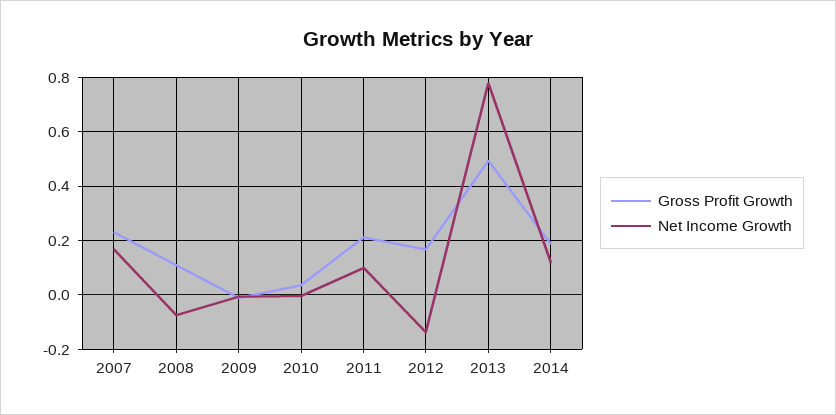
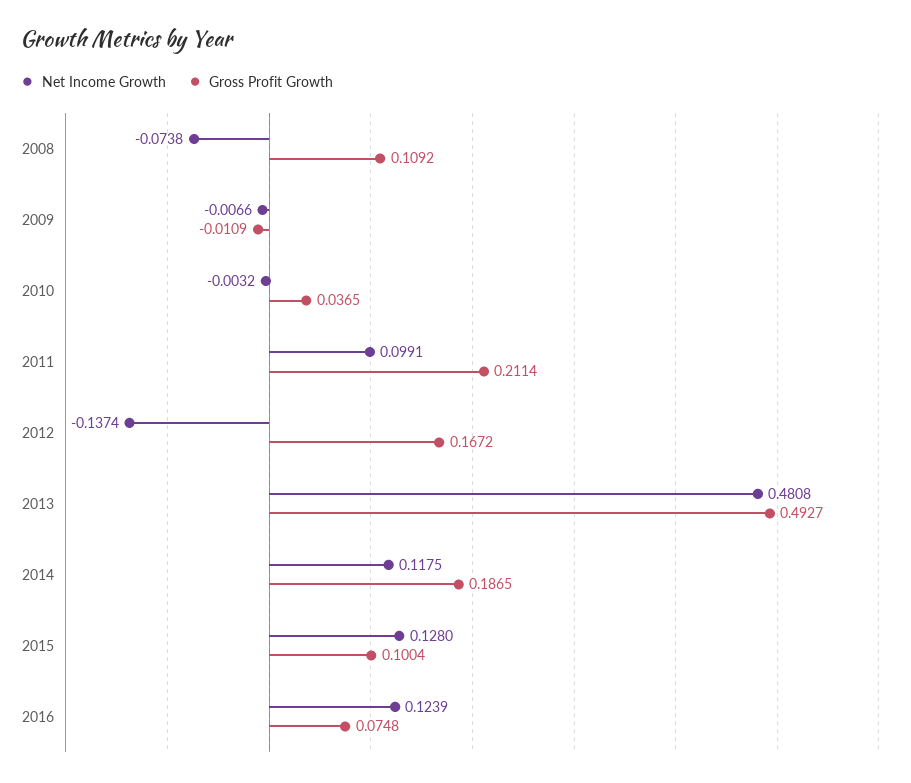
Gross Profit Growth, 2007: 0.225 -> none
Net Income Growth, 2007: 0.175 -> none
Net Income Growth, 2013: 0.775 -> 0.4808
Net Income Growth, 2015: none -> 0.128
Gross Profit Growth, 2015: none -> 0.1004
Net Income Growth, 2016: none -> 0.1239
Gross Profit Growth, 2016: none -> 0.0748

